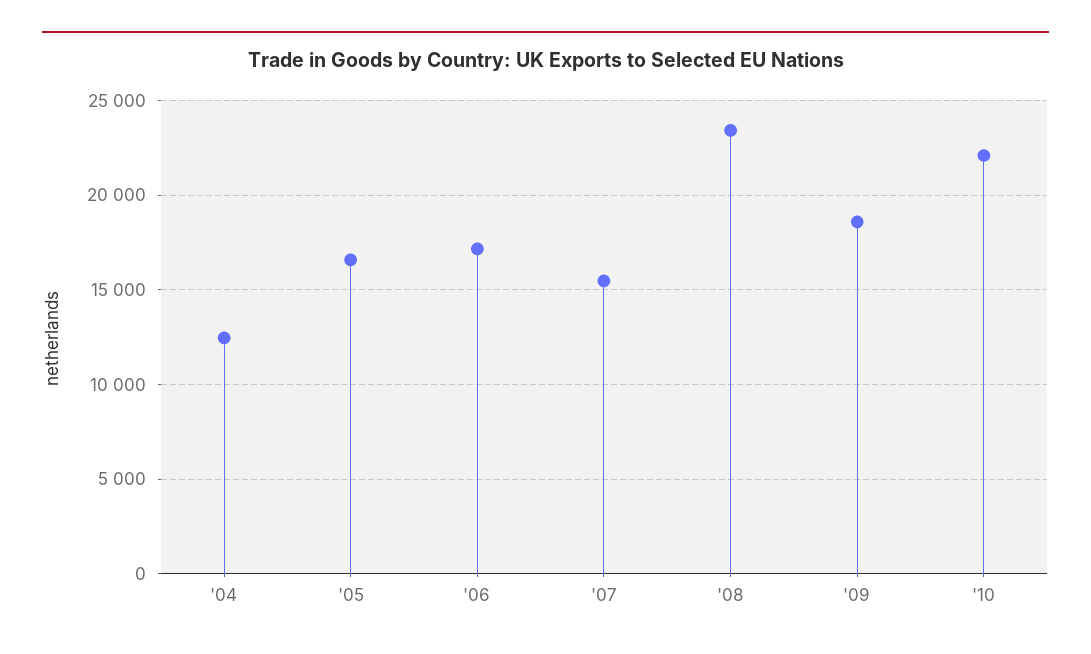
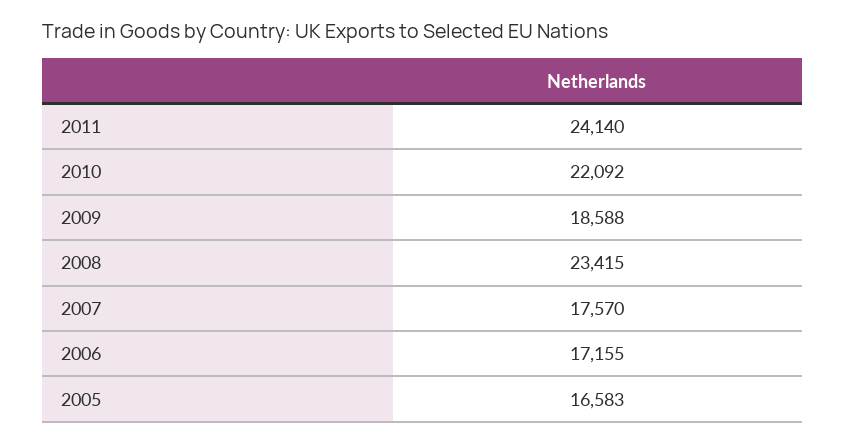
'04: 12500 -> none
'07: 15500 -> 17570
2011: none -> 24140

